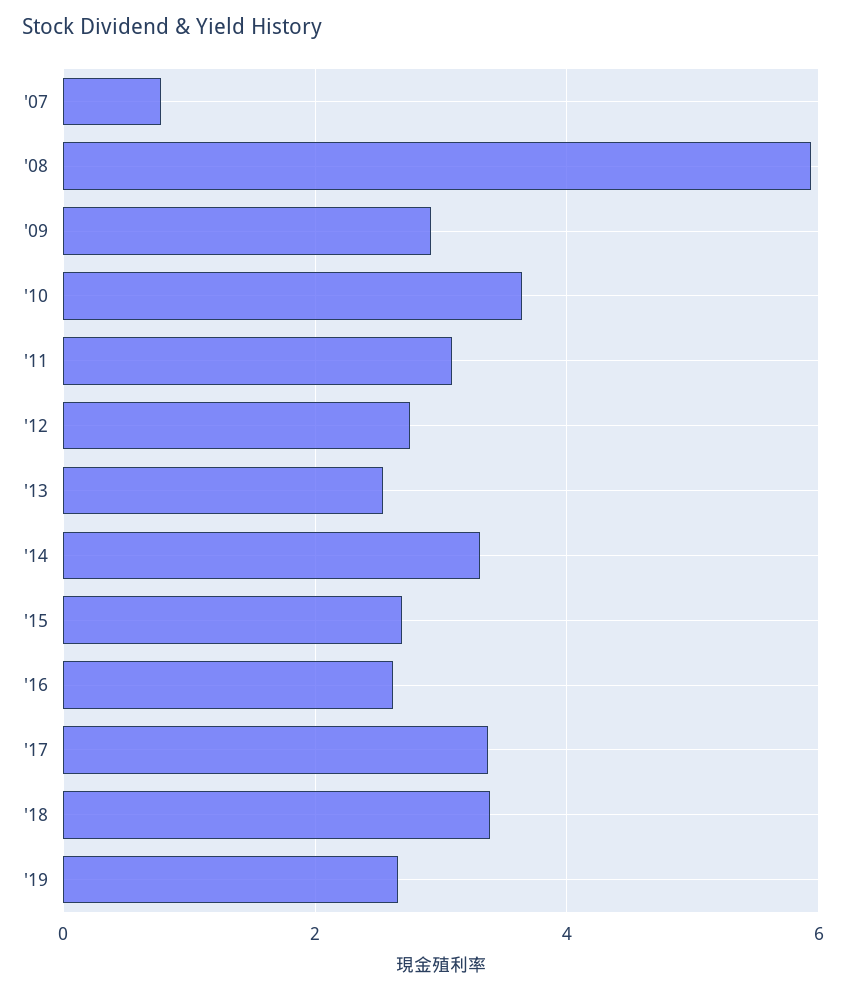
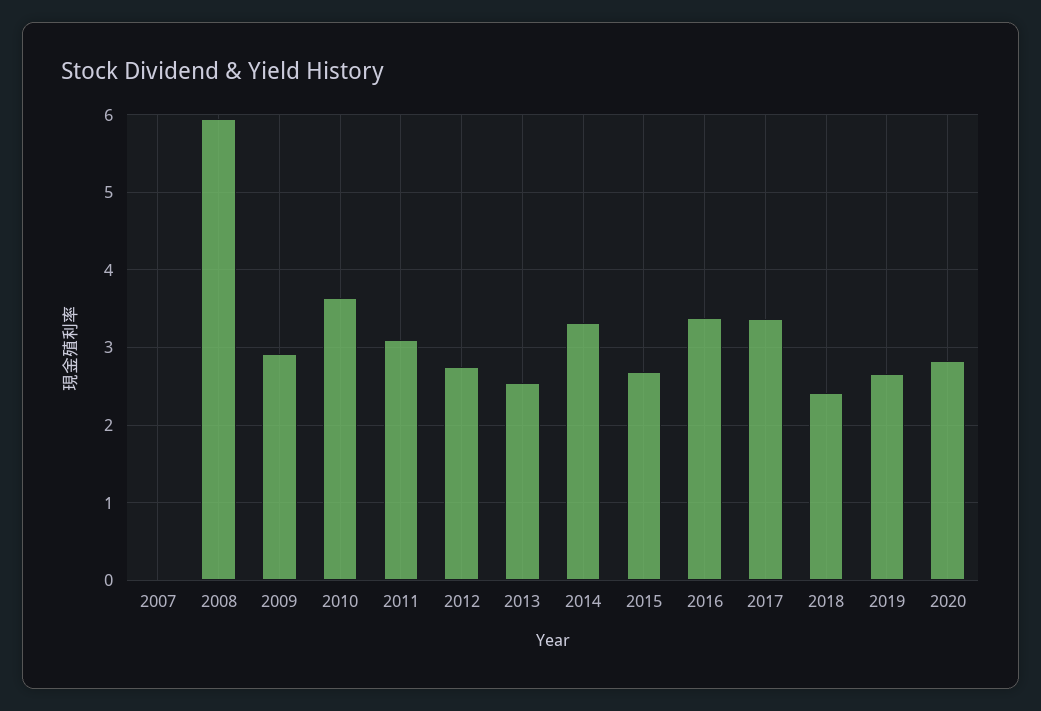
'07: 0.8 -> 0
'16: 2.6 -> 3.4
'18: 3.4 -> 2.4
2020: none -> 2.8

